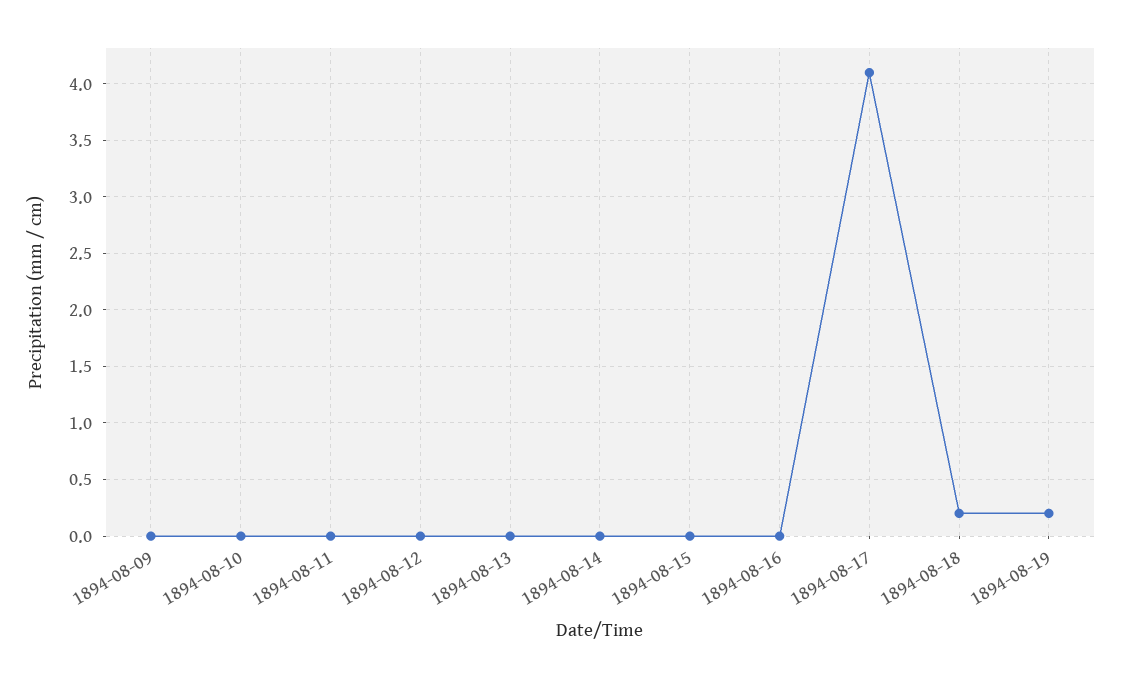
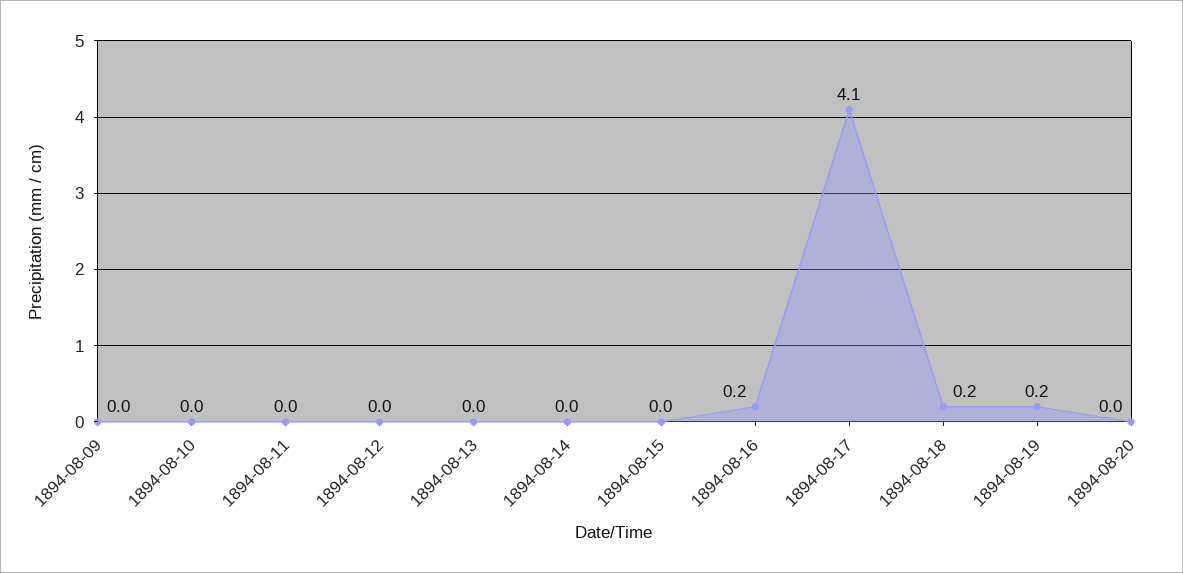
1894-08-16: 0 -> 0.2
1894-08-20: none -> 0

